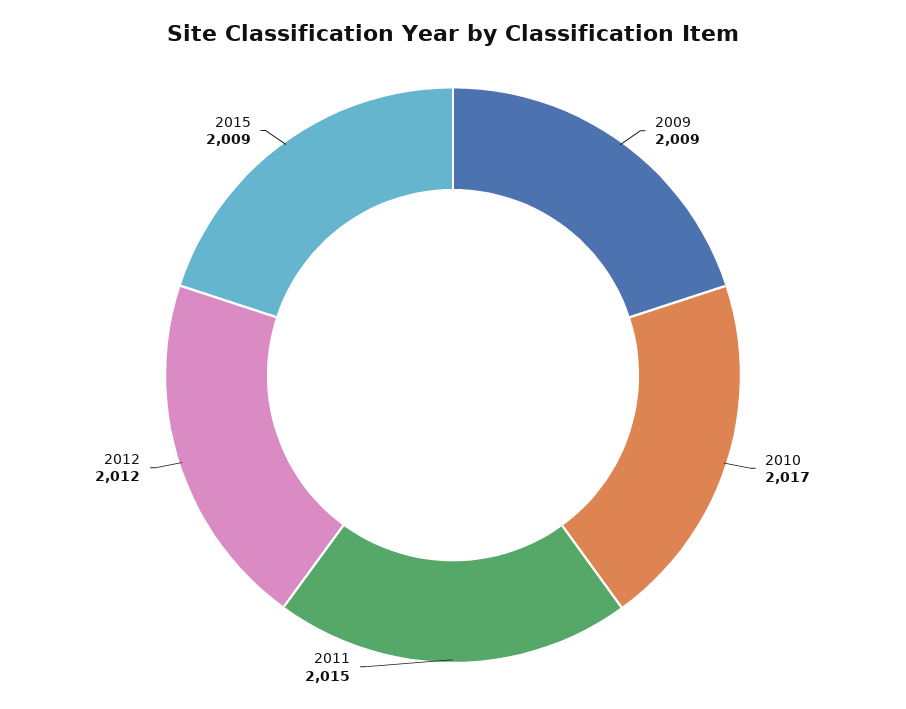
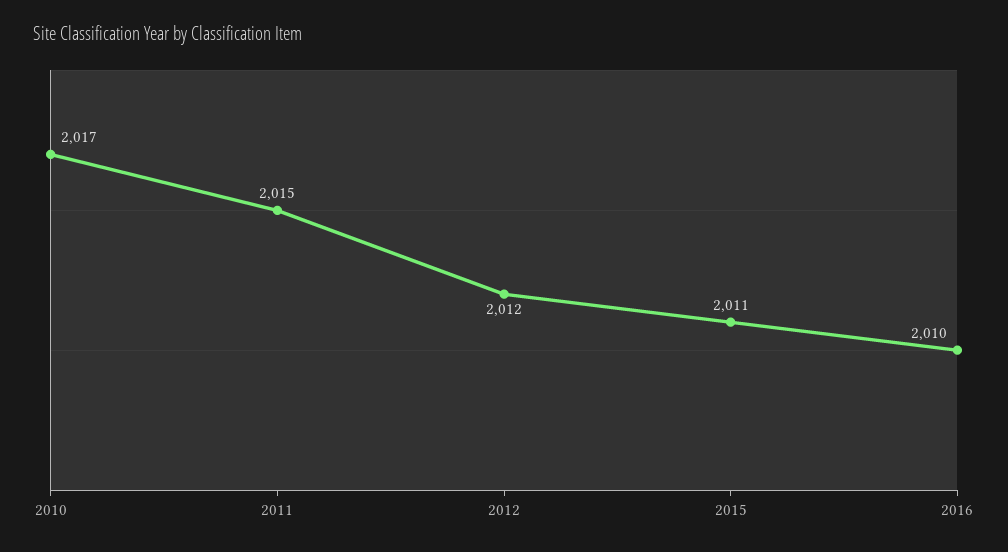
2009: 2009 -> none
2015: 2009 -> 2011
2016: none -> 2010

